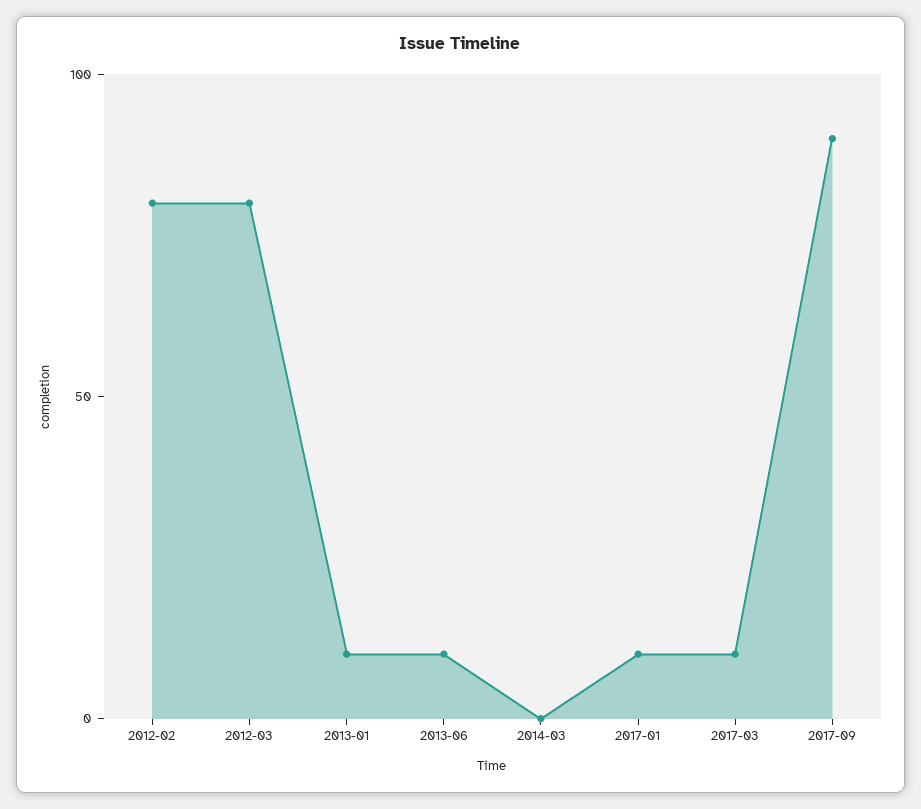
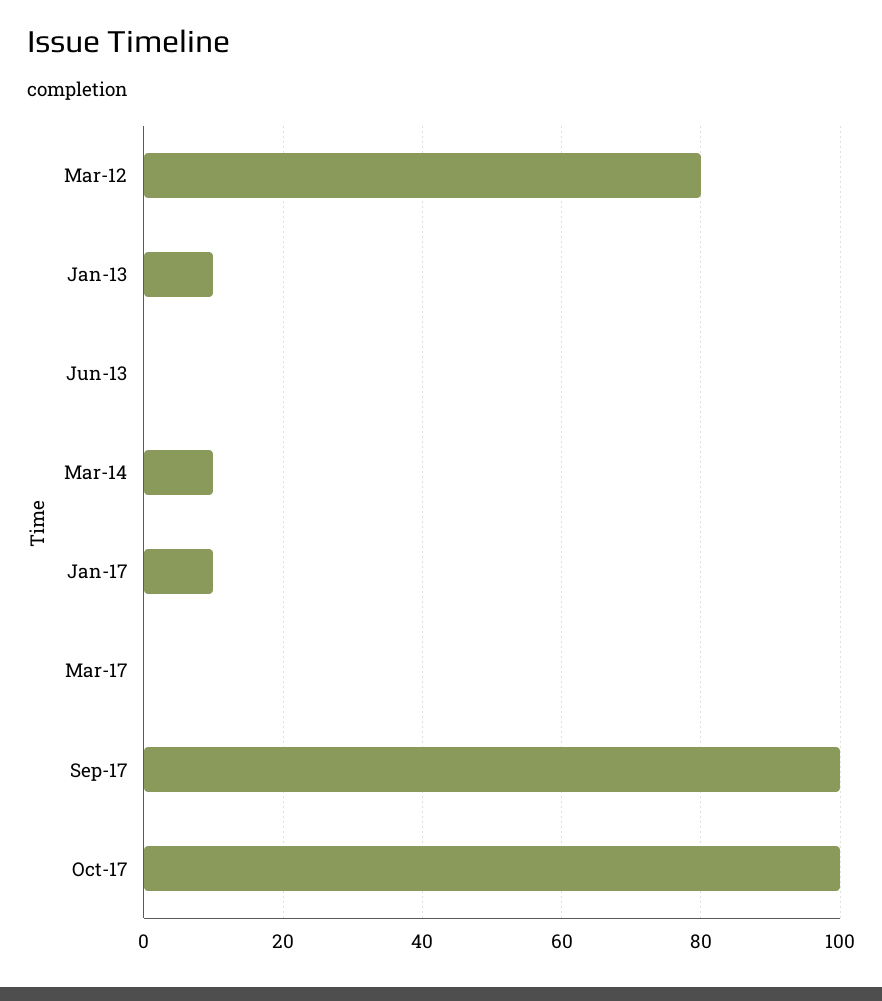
2012-02: 80 -> none
2013-06: 10 -> 0
2014-03: 0 -> 10
2017-03: 10 -> 0
2017-09: 90 -> 100
Oct-17: none -> 100

